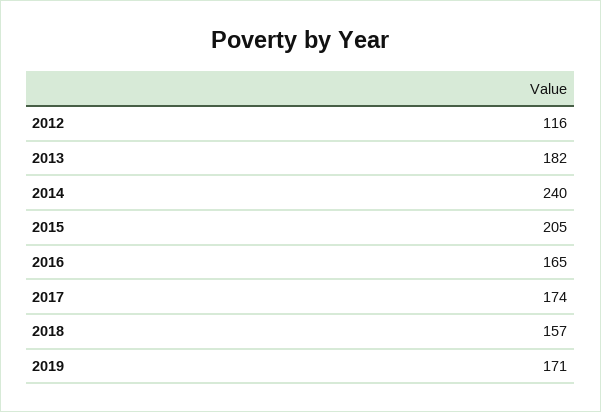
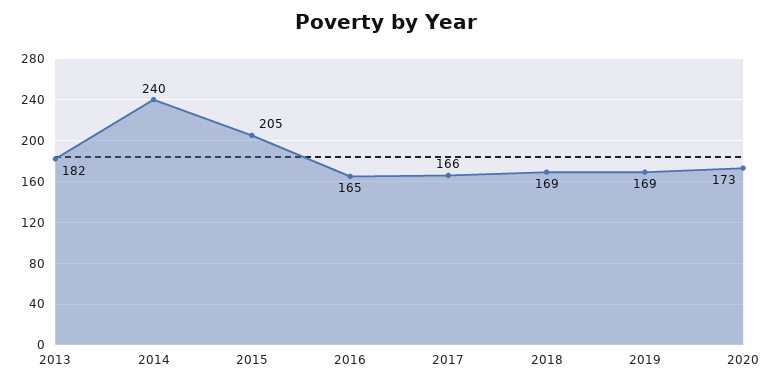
2012: 116 -> none
2017: 174 -> 166
2018: 157 -> 169
2019: 171 -> 169
2020: none -> 173

